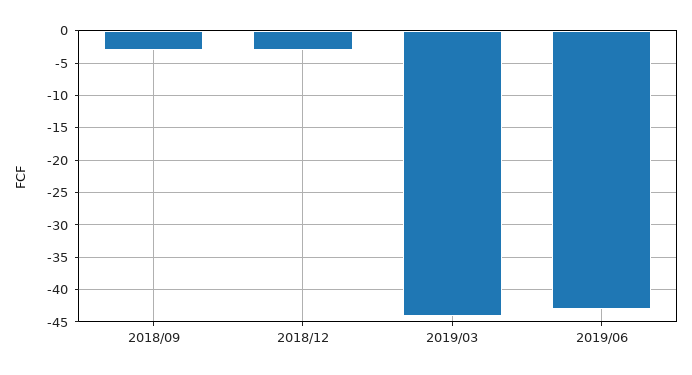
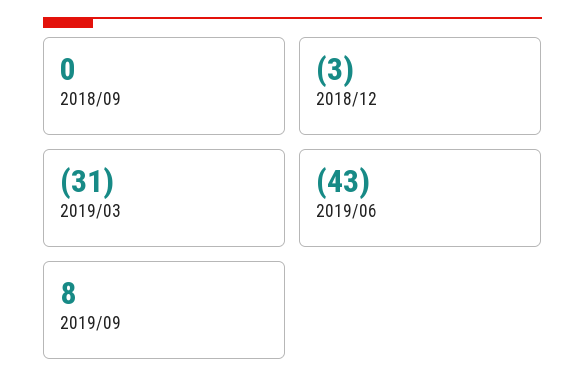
2018/09: -3 -> 0
2019/03: -44 -> -31
2019/09: none -> 8

